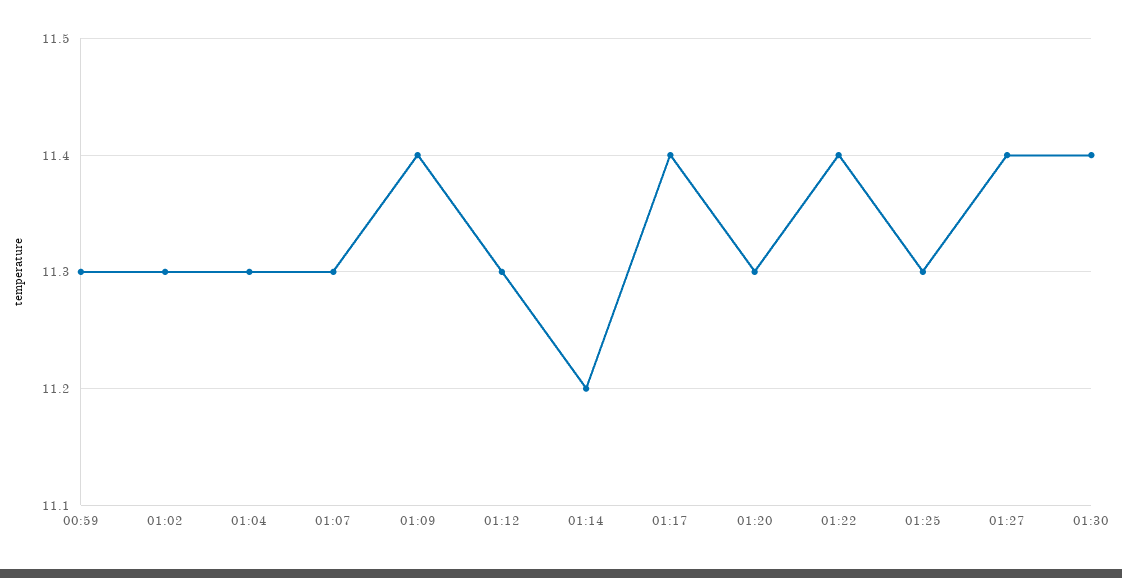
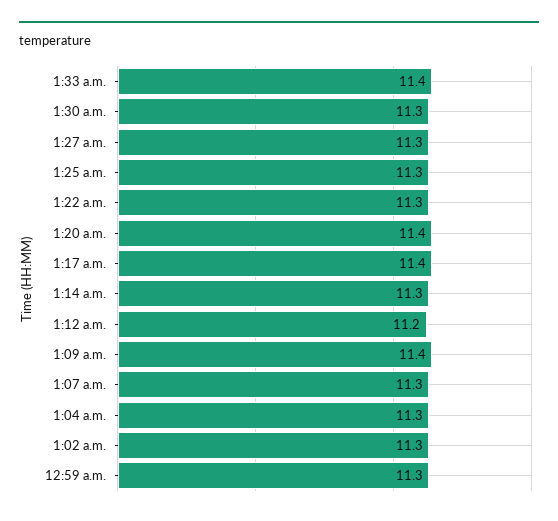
01:12: 11.3 -> 11.2
01:14: 11.2 -> 11.3
01:20: 11.3 -> 11.4
01:22: 11.4 -> 11.3
01:27: 11.4 -> 11.3
01:30: 11.4 -> 11.3
1:33 a.m.: none -> 11.4

